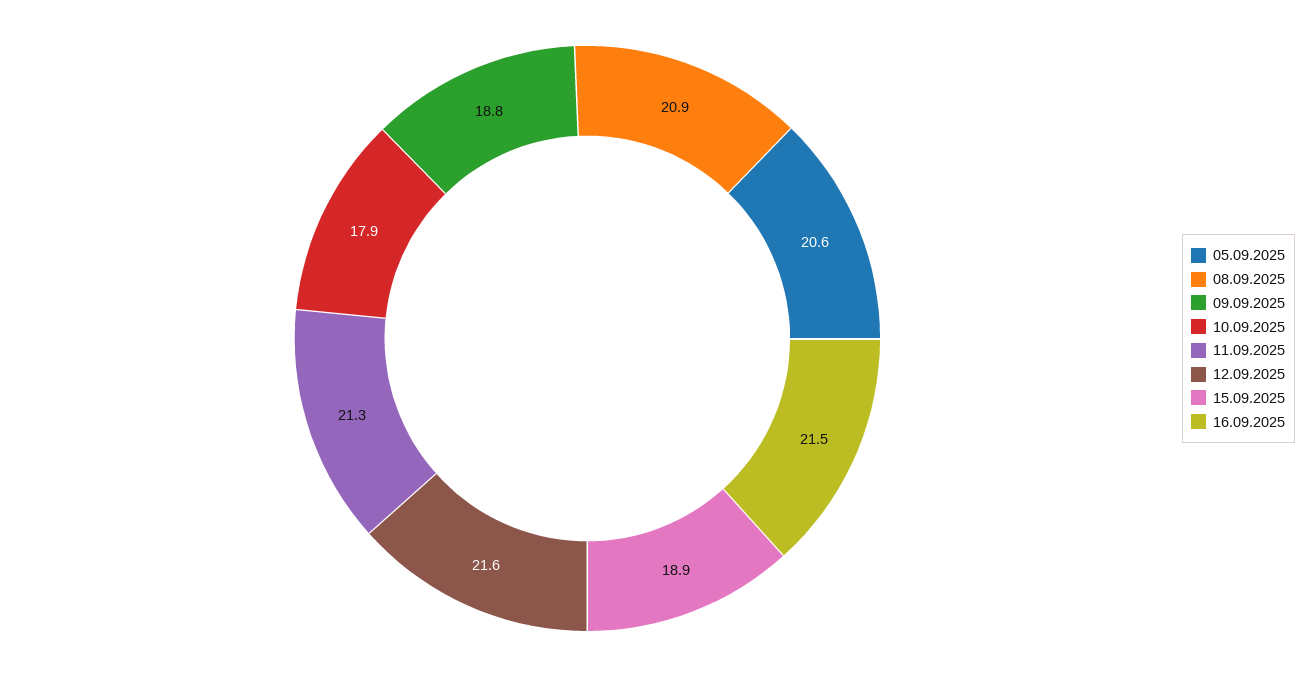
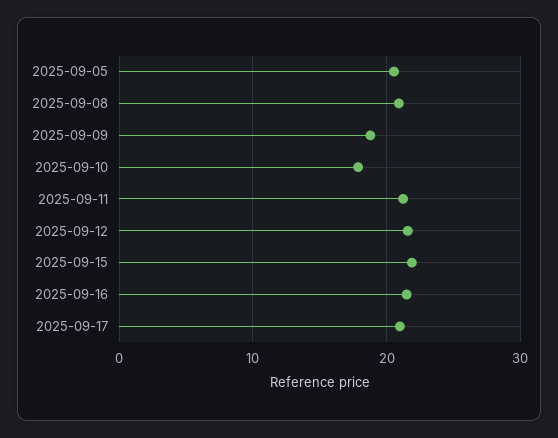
15.09.2025: 18.9 -> 22
2025-09-17: none -> 21

